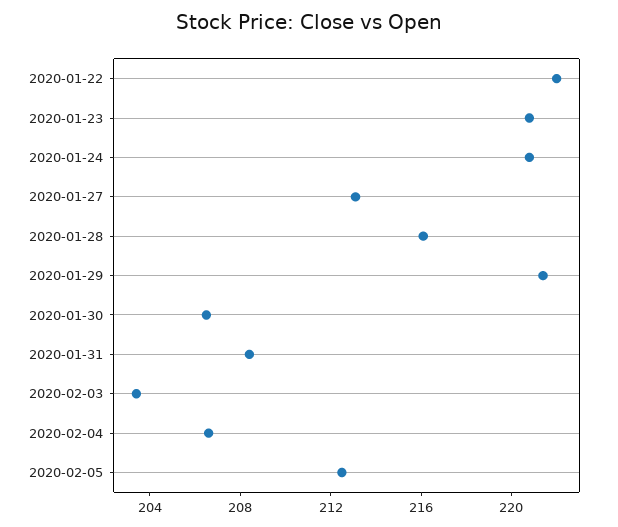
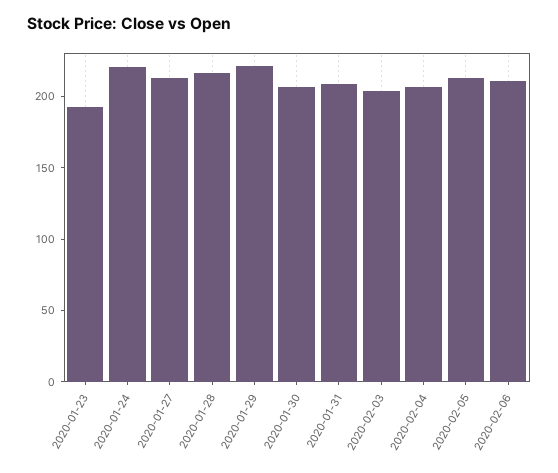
2020-01-22: 222 -> none
2020-01-23: 221 -> 190
2020-02-06: none -> 210

